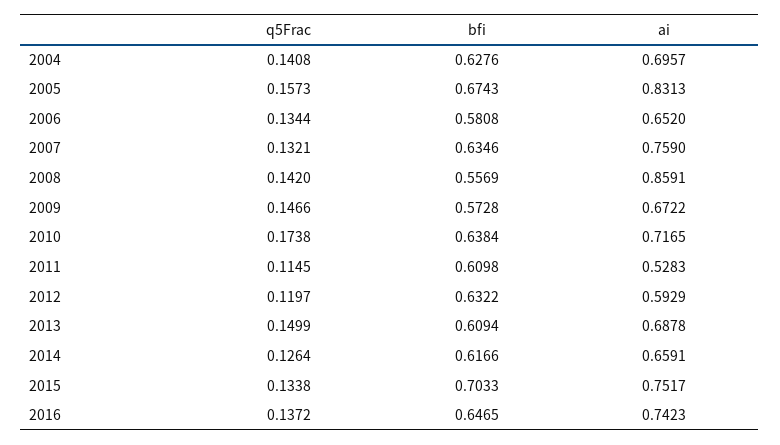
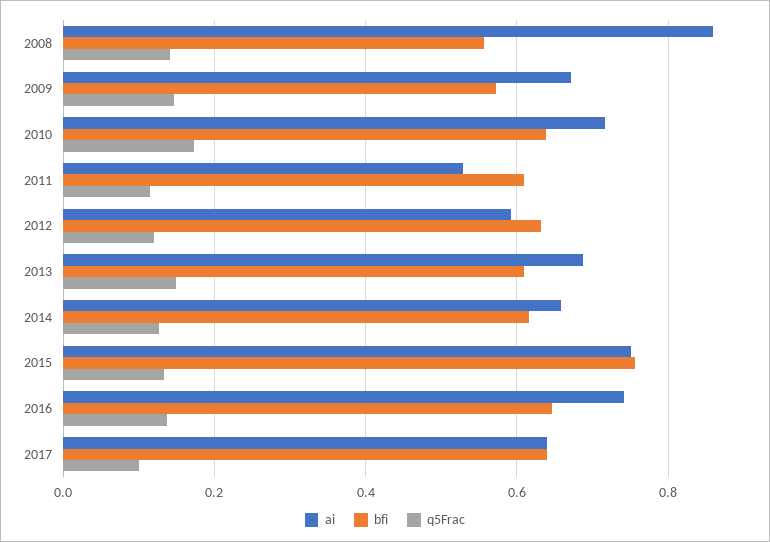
q5Frac, 2004: 0.1408 -> none
bfi, 2004: 0.6276 -> none
ai, 2004: 0.6957 -> none
q5Frac, 2005: 0.1573 -> none
bfi, 2005: 0.6743 -> none
ai, 2005: 0.8313 -> none
q5Frac, 2006: 0.1344 -> none
bfi, 2006: 0.5808 -> none
ai, 2006: 0.652 -> none
q5Frac, 2007: 0.1321 -> none
bfi, 2007: 0.6346 -> none
ai, 2007: 0.759 -> none
bfi, 2015: 0.7033 -> 0.76
ai, 2017: none -> 0.64
bfi, 2017: none -> 0.64
q5Frac, 2017: none -> 0.1

